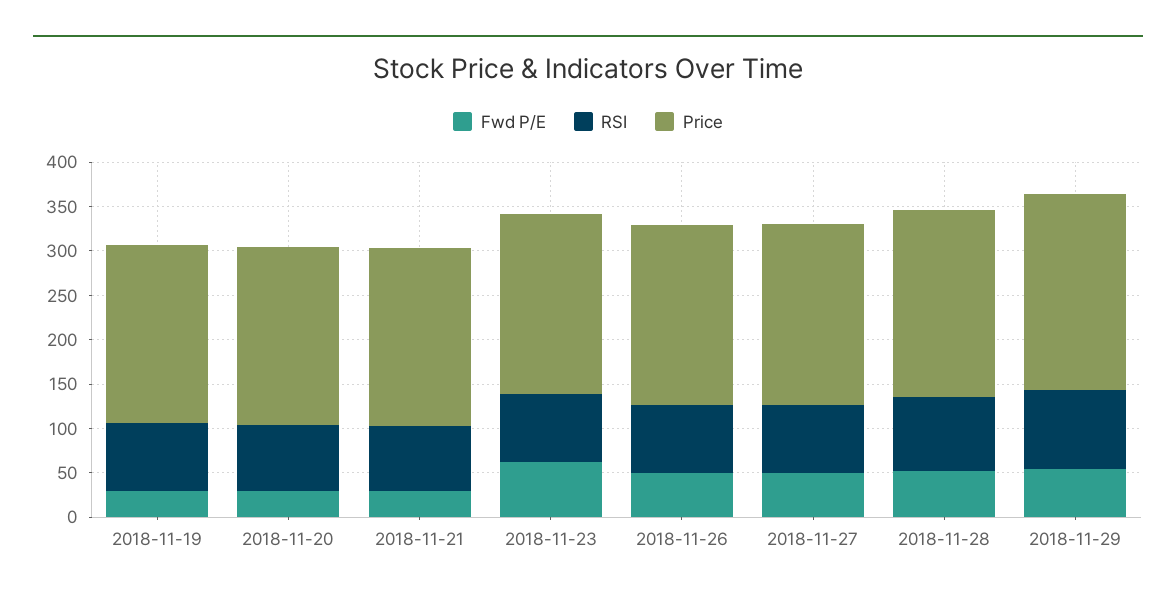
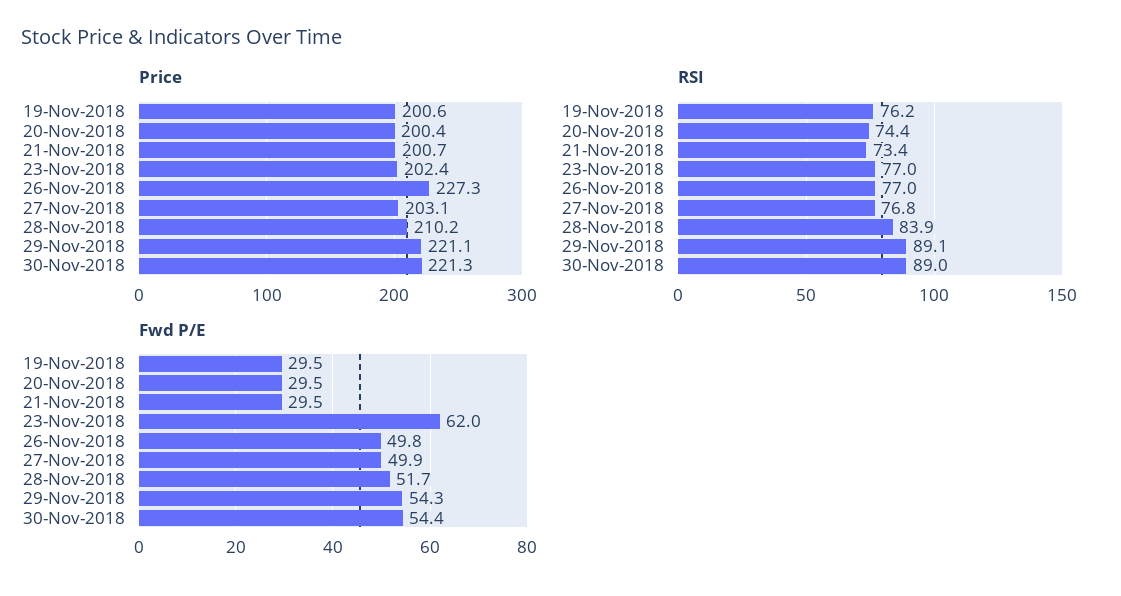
Price, 2018-11-26: 200 -> 227.3
Price, 30-Nov-2018: none -> 221.3
RSI, 30-Nov-2018: none -> 89
Fwd P/E, 30-Nov-2018: none -> 54.4

